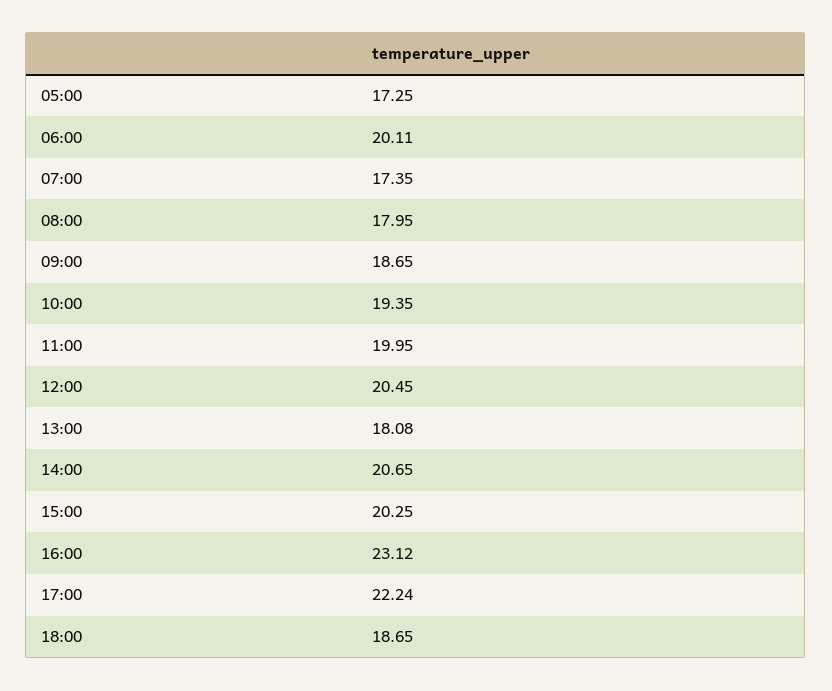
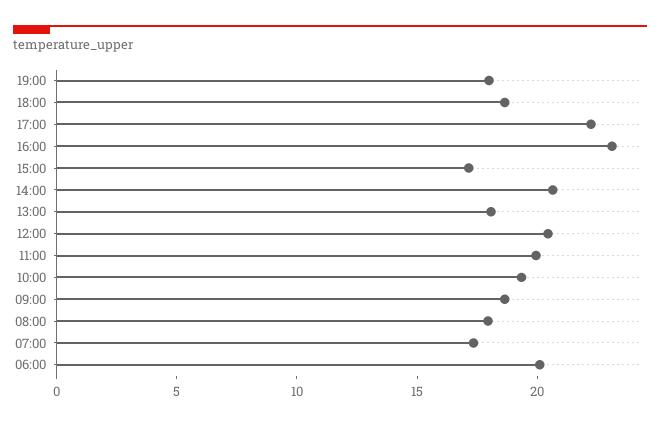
05:00: 17.25 -> none
15:00: 20.25 -> 17
19:00: none -> 18

